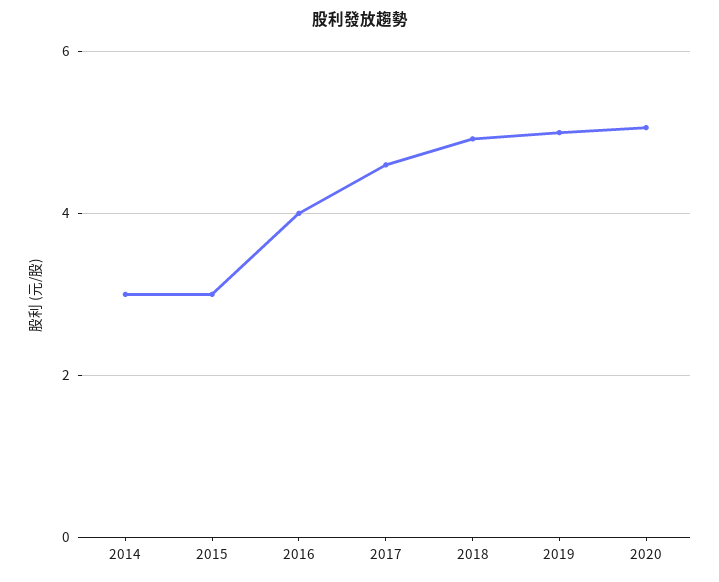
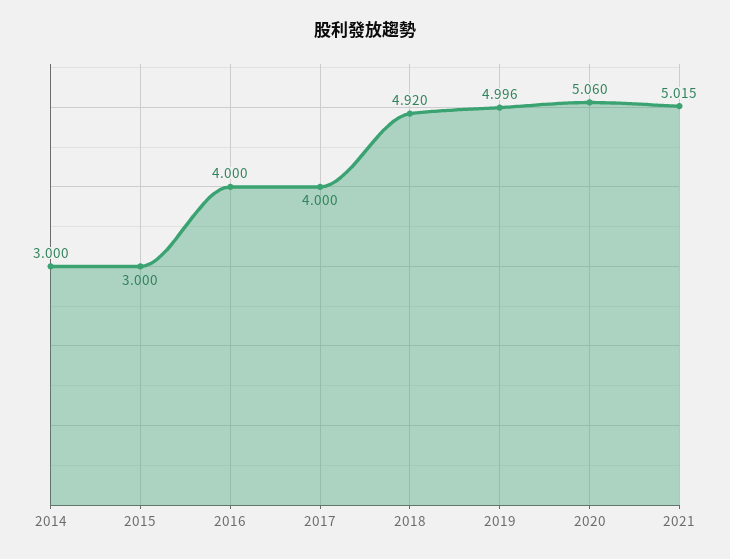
2017: 4.6 -> 4
2021: none -> 5.015

